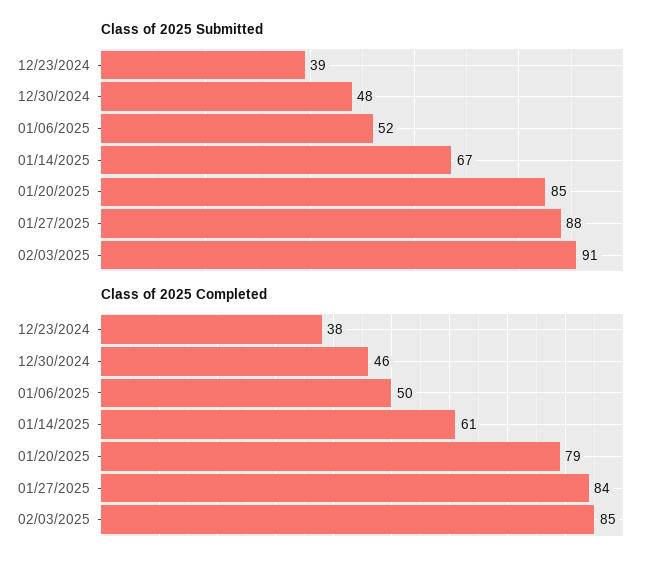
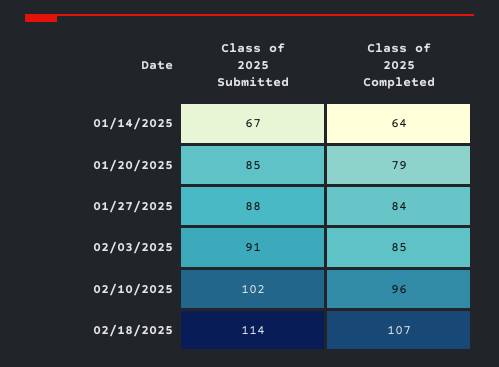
Class of 2025 Submitted, 12/23/2024: 39 -> none
Class of 2025 Submitted, 12/30/2024: 48 -> none
Class of 2025 Submitted, 01/06/2025: 52 -> none
Class of 2025 Completed, 12/23/2024: 38 -> none
Class of 2025 Completed, 12/30/2024: 46 -> none
Class of 2025 Completed, 01/06/2025: 50 -> none
Class of 2025 Completed, 01/14/2025: 61 -> 64
Class of 2025 Submitted, 02/10/2025: none -> 102
Class of 2025 Completed, 02/10/2025: none -> 96
Class of 2025 Submitted, 02/18/2025: none -> 114
Class of 2025 Completed, 02/18/2025: none -> 107

